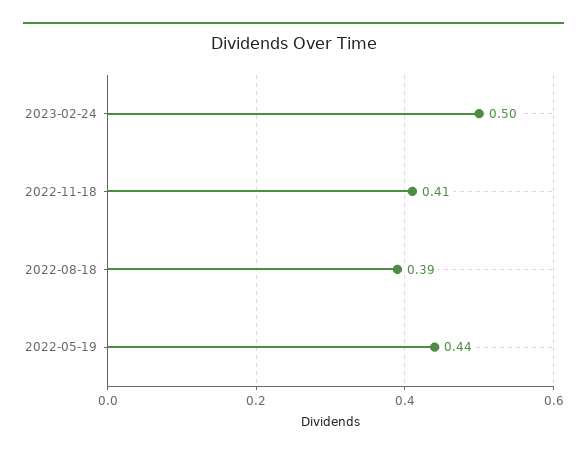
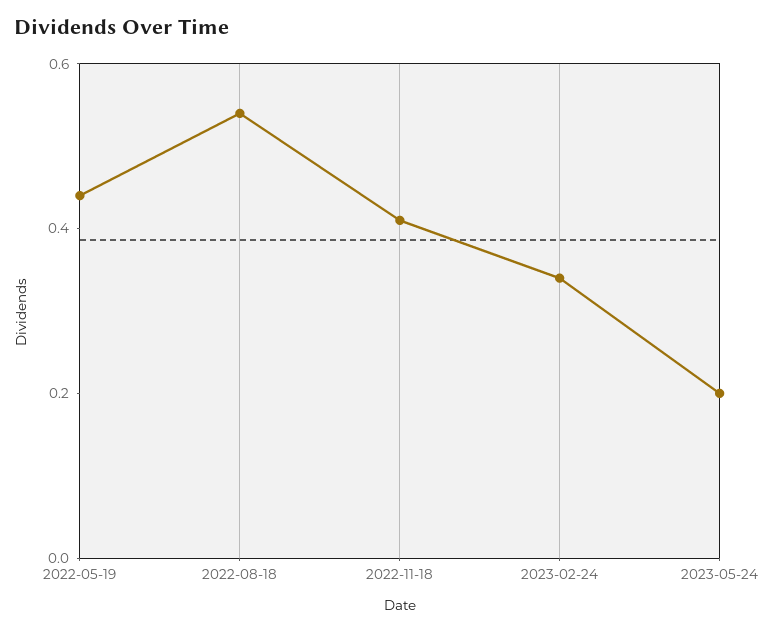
2023-02-24: 0.5 -> 0.35
2022-08-18: 0.39 -> 0.55
2023-05-24: none -> 0.2

